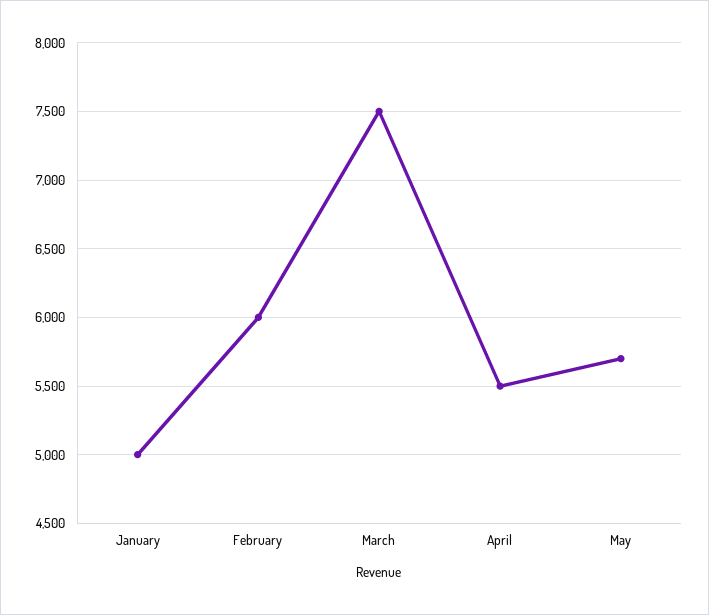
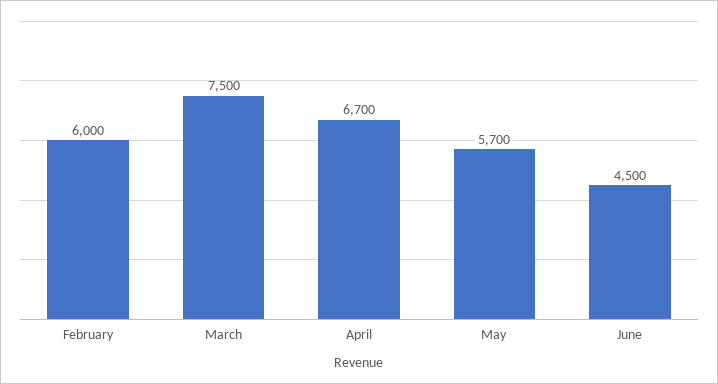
January: 5000 -> none
April: 5500 -> 6700
June: none -> 4500

